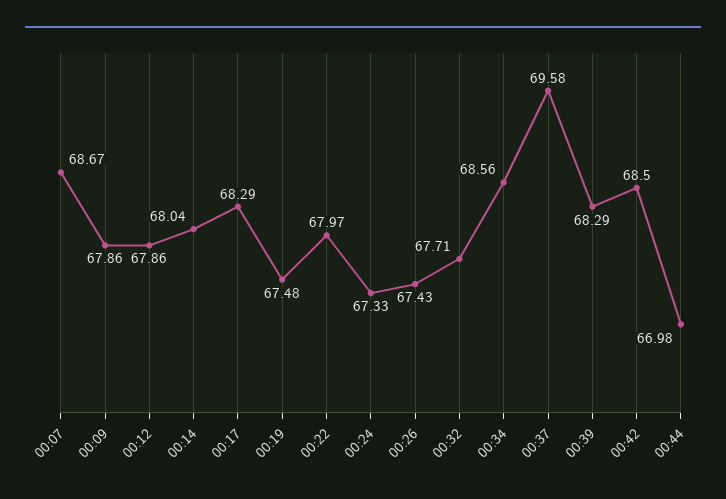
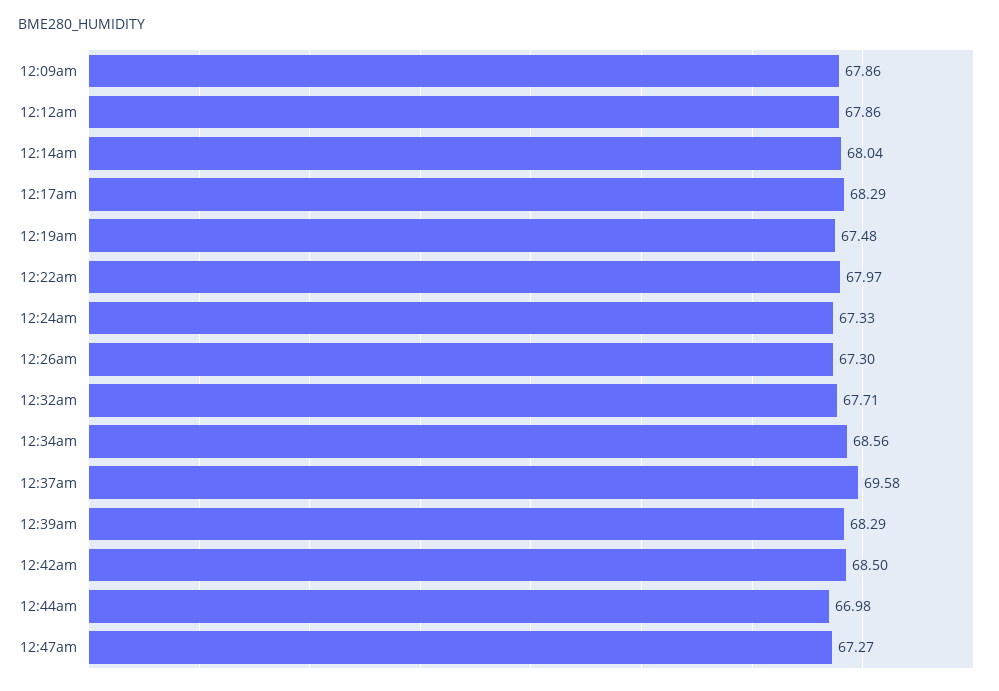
00:07: 68.67 -> none
00:26: 67.43 -> 67.3
12:47am: none -> 67.27

